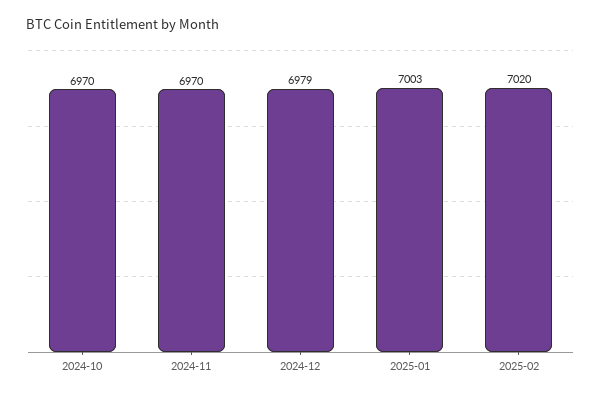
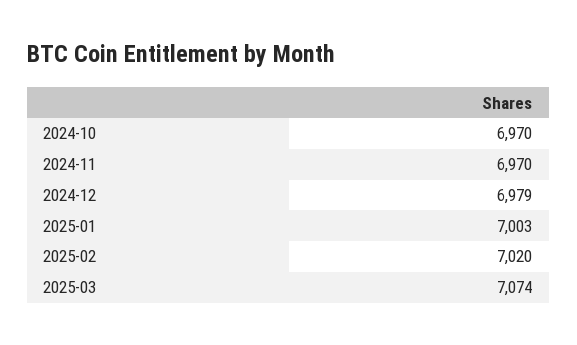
2025-03: none -> 7074

